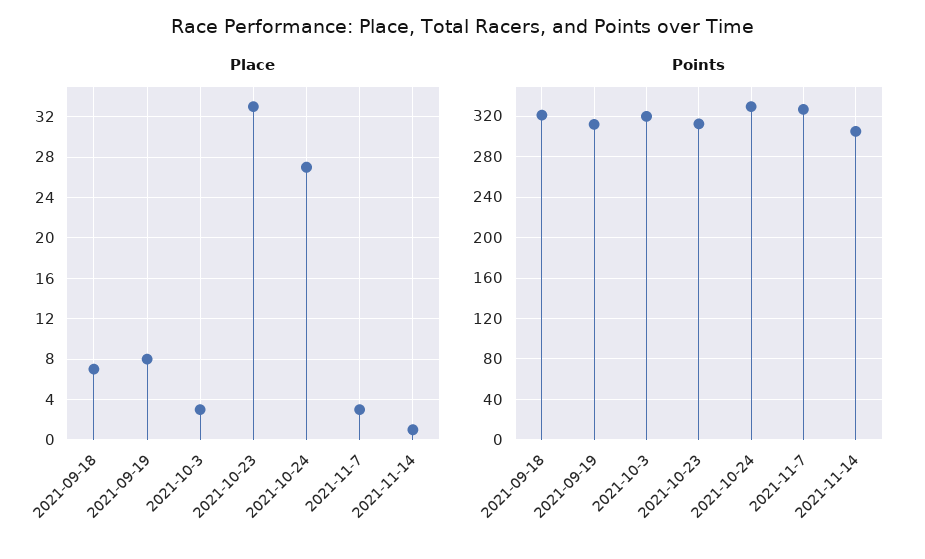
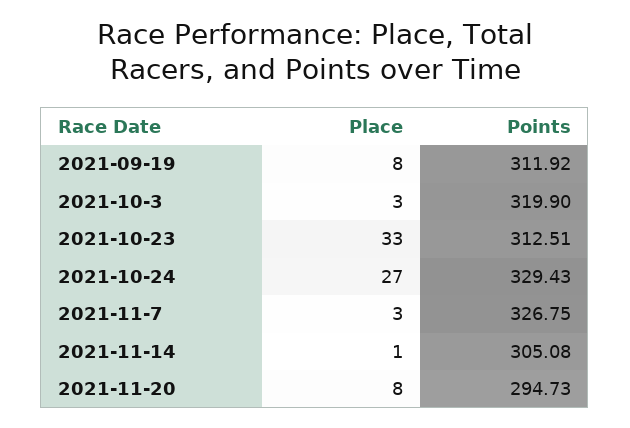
Place, 2021-09-18: 7 -> none
Points, 2021-09-18: 320 -> none
Place, 2021-11-20: none -> 8
Points, 2021-11-20: none -> 294.73

